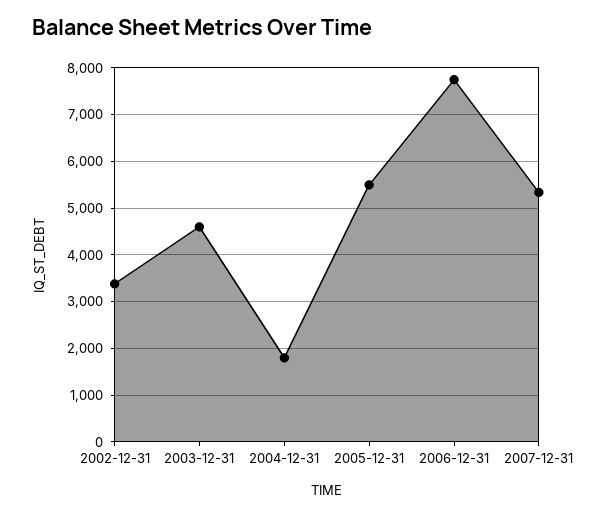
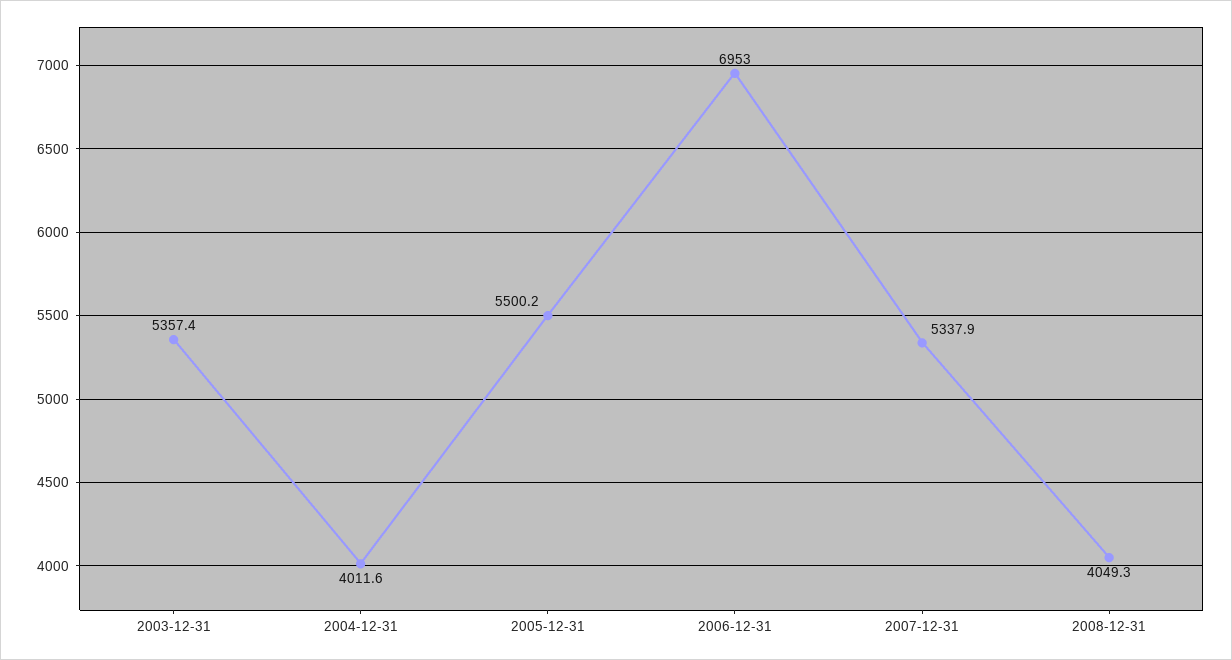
2002-12-31: 3400 -> none
2003-12-31: 4600 -> 5357.4
2004-12-31: 1800 -> 4011.6
2006-12-31: 7800 -> 6953
2008-12-31: none -> 4049.3

